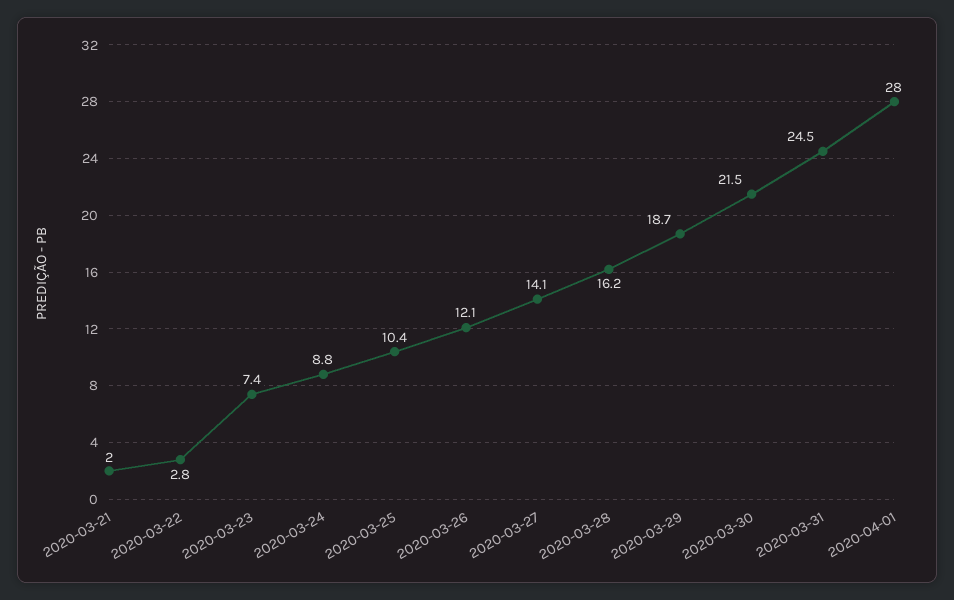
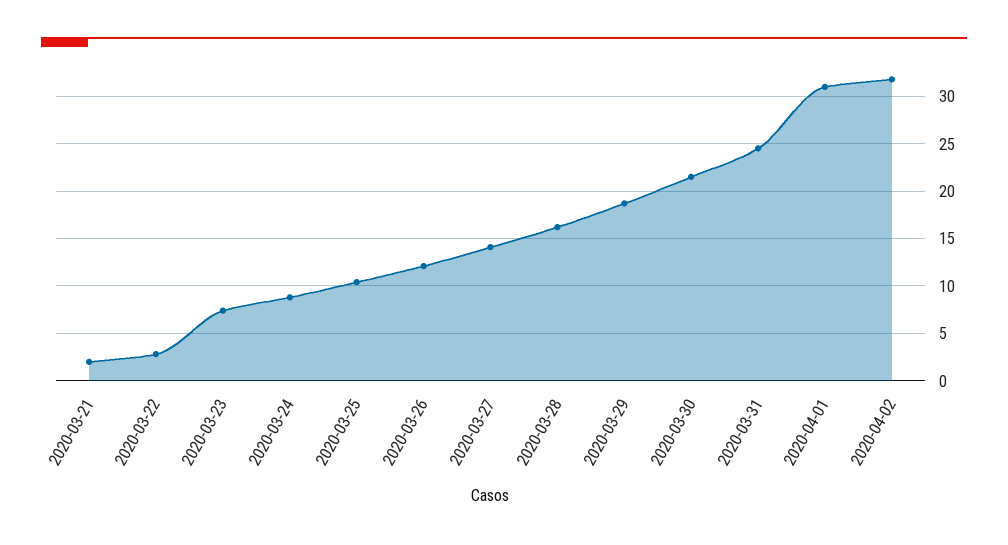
2020-04-01: 28 -> 31
2020-04-02: none -> 32

